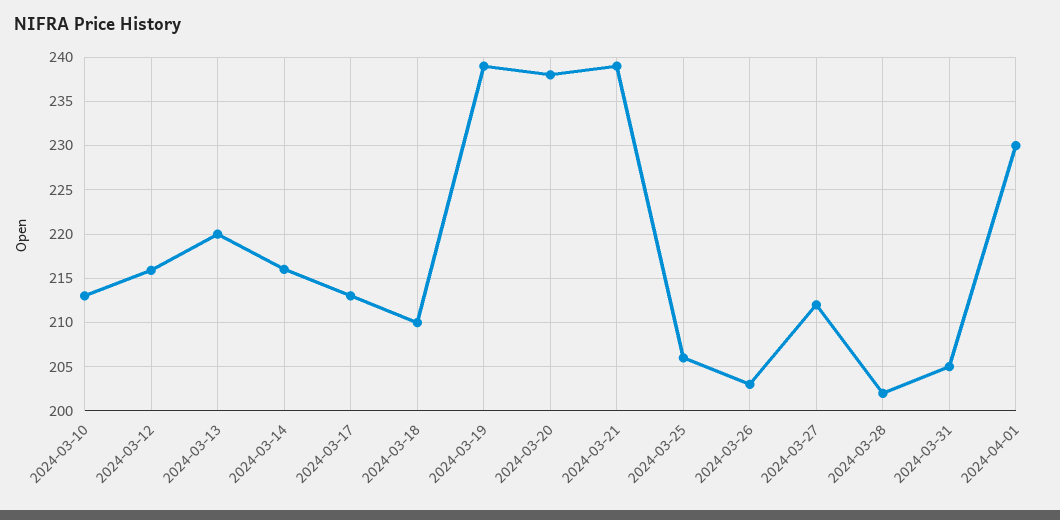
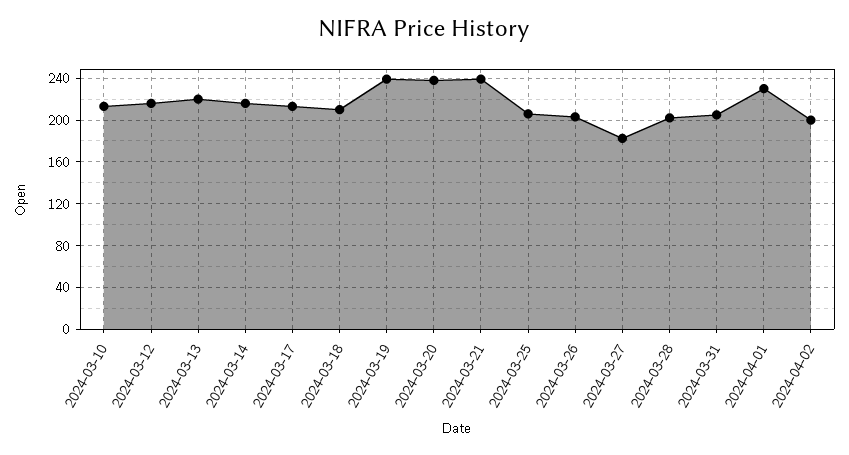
2024-03-27: 212 -> 180
2024-04-02: none -> 200

